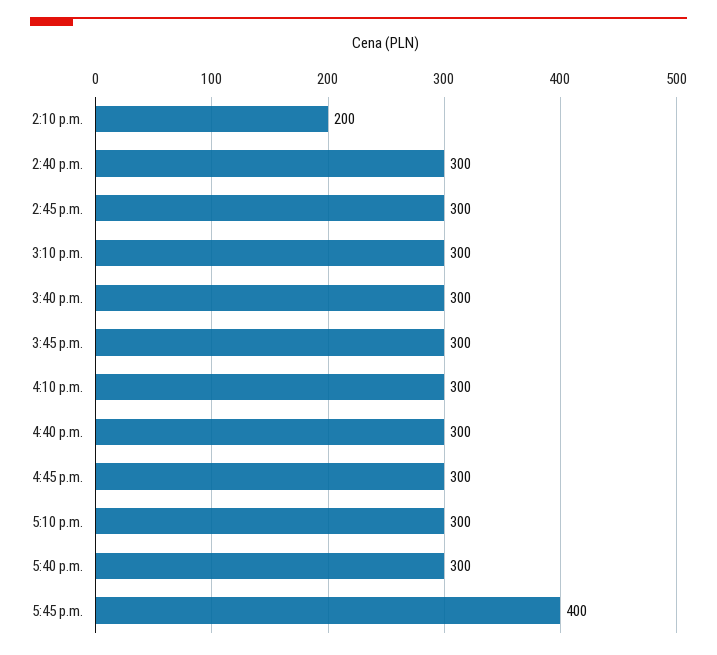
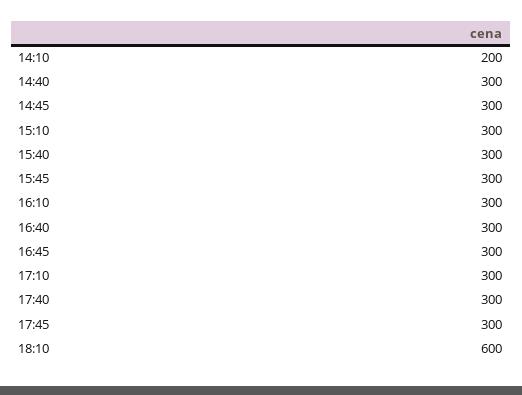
5:45 p.m.: 400 -> 300
18:10: none -> 600

